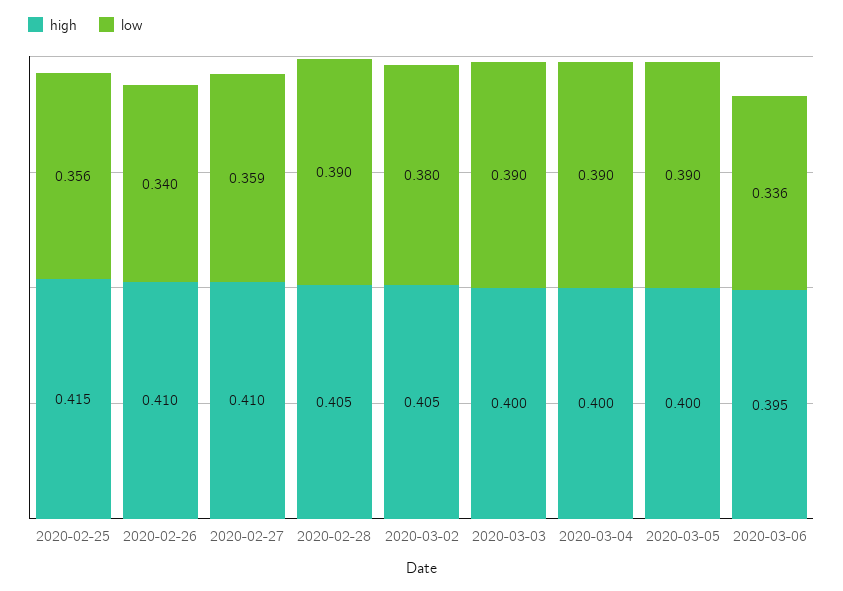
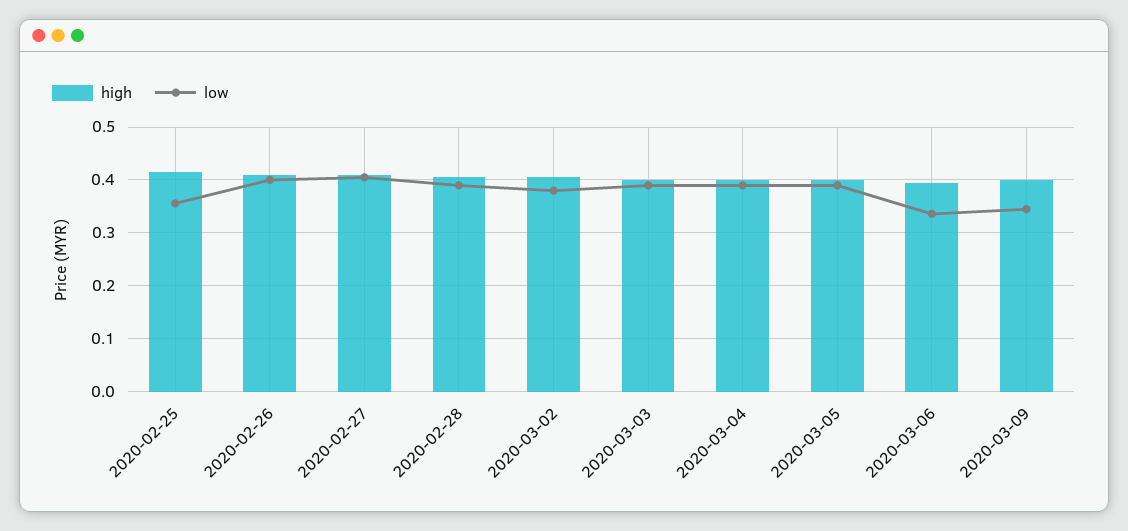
low, 2020-02-26: 0.34 -> 0.4
low, 2020-02-27: 0.359 -> 0.4
high, 2020-03-09: none -> 0.4
low, 2020-03-09: none -> 0.34

